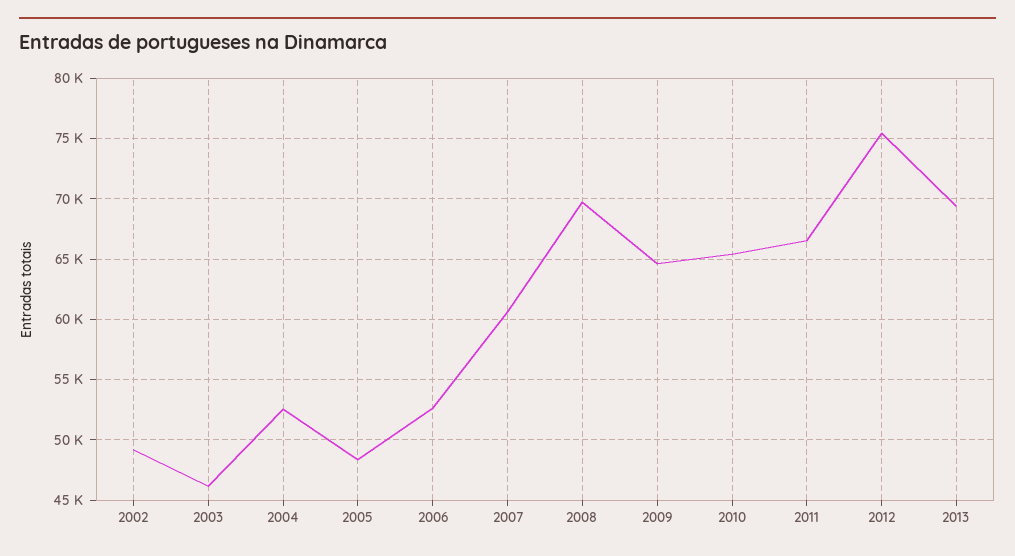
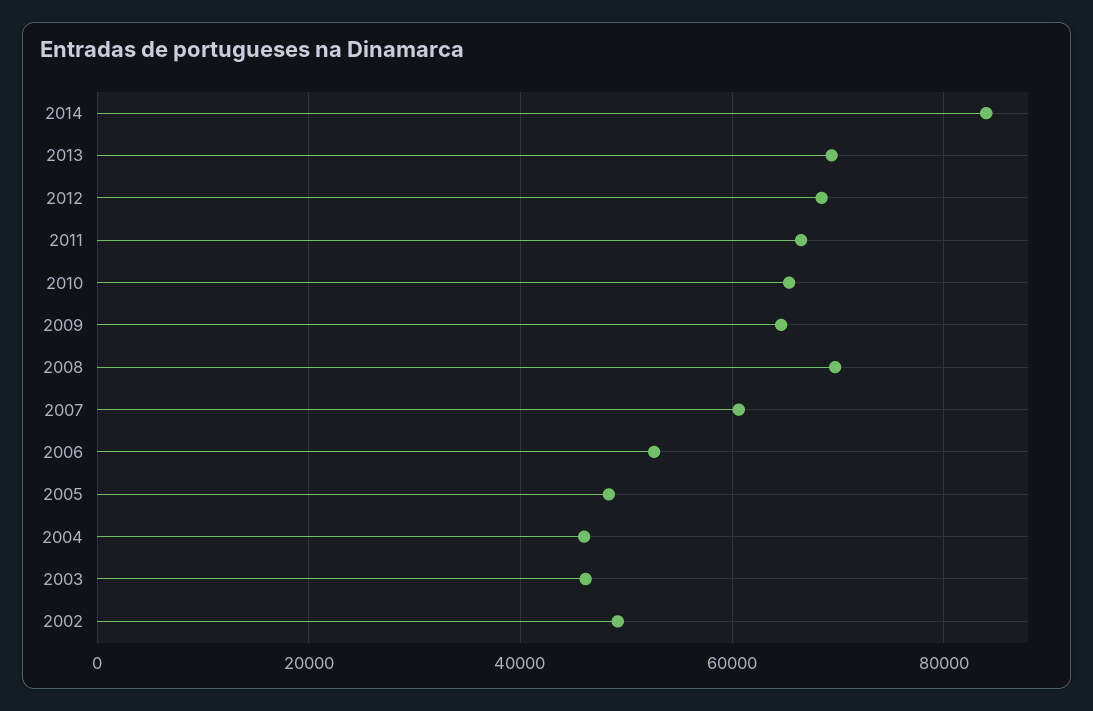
2004: 52500 -> 46000
2012: 75500 -> 68000
2014: none -> 84000

